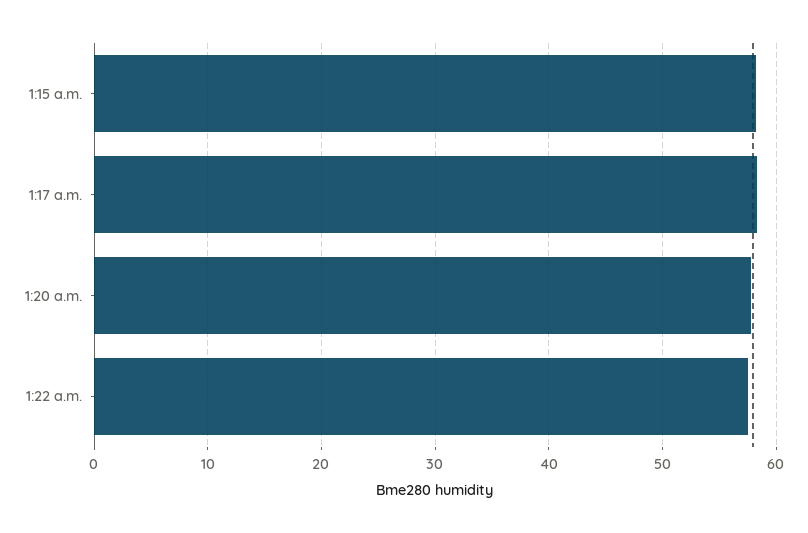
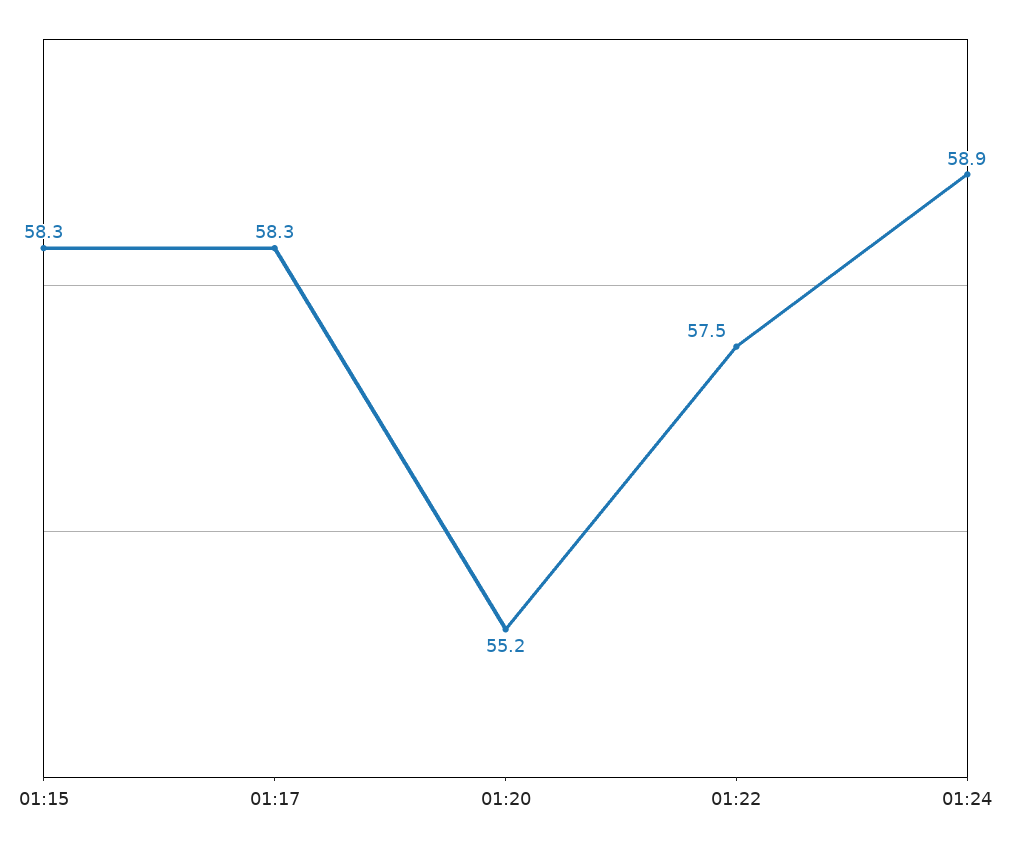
1:20 a.m.: 58 -> 55.2
01:24: none -> 58.9

